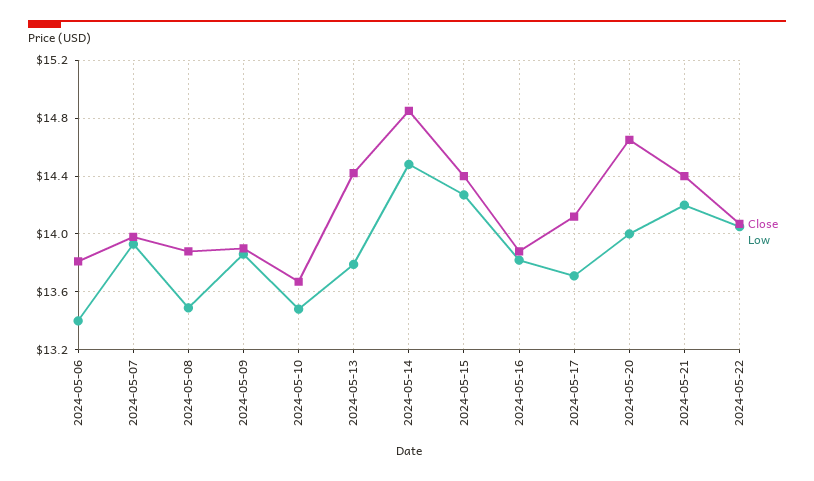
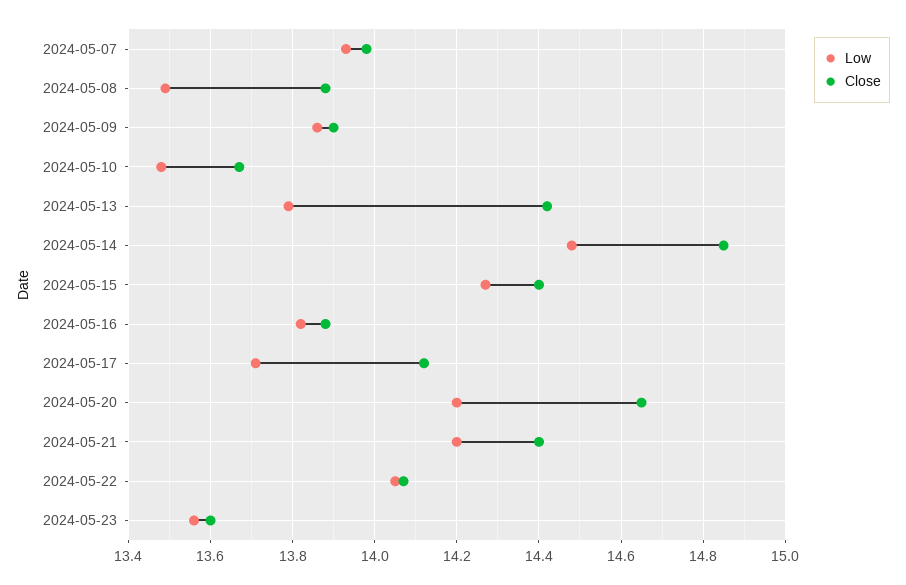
Close, 2024-05-06: 13.8 -> none
Low, 2024-05-06: 13.4 -> none
Low, 2024-05-20: 14 -> 14.2
Low, 2024-05-23: none -> 13.55
Close, 2024-05-23: none -> 13.6

